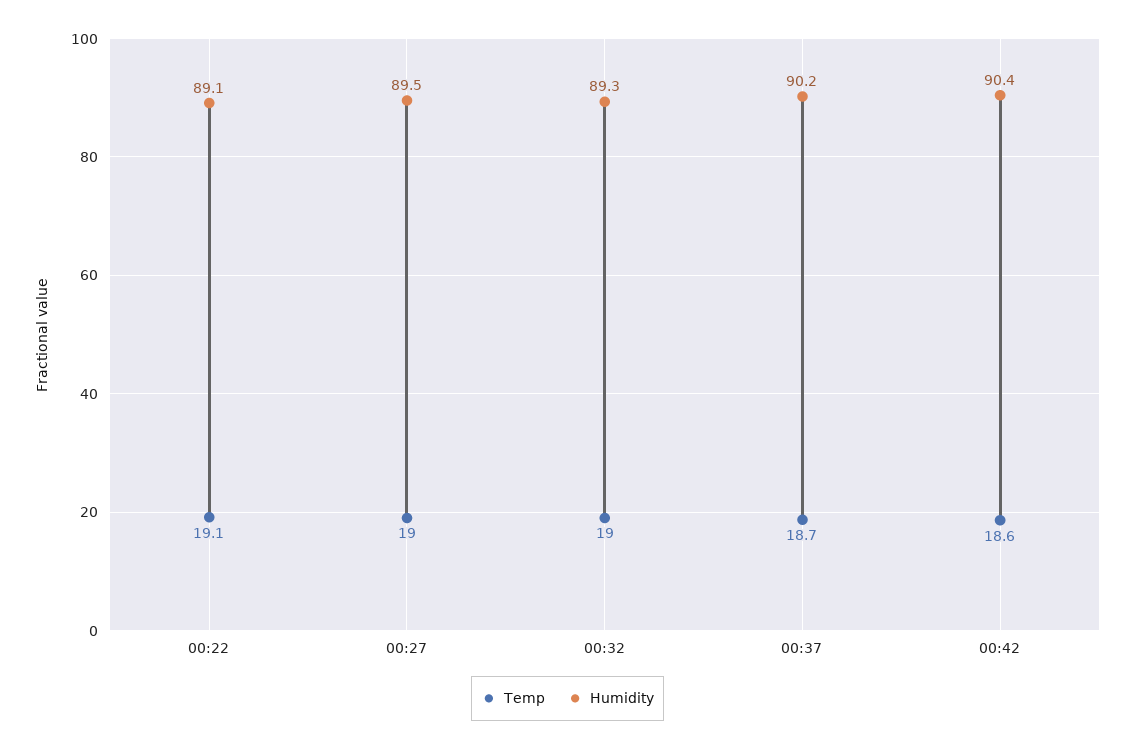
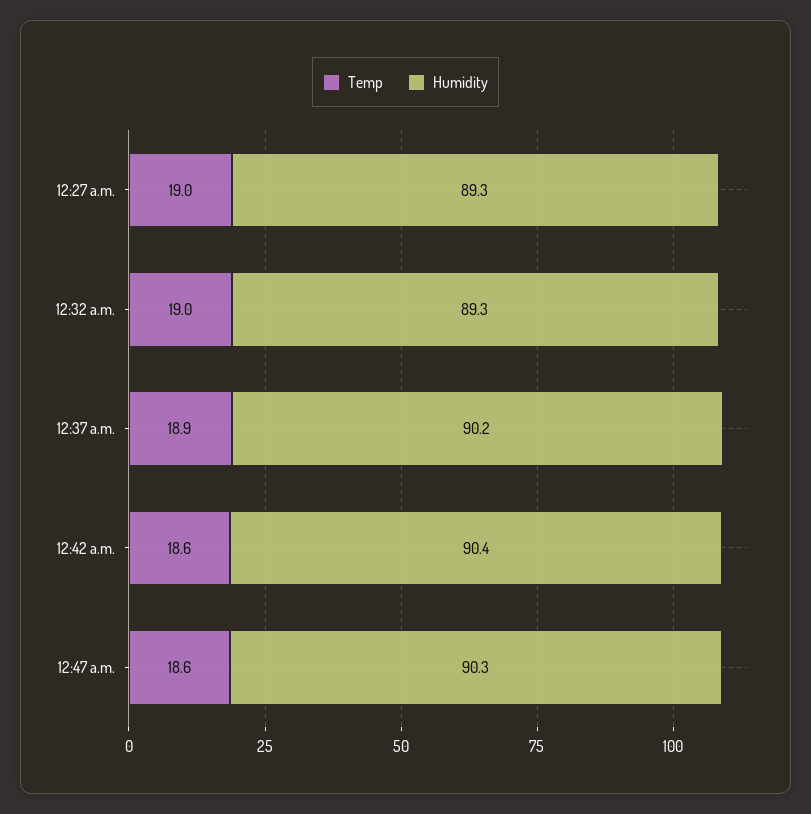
Temp, 00:22: 19.1 -> none
Humidity, 00:22: 89.1 -> none
Humidity, 00:27: 89.5 -> 89.3
Temp, 00:37: 18.7 -> 18.9
Temp, 12:47 a.m.: none -> 18.6
Humidity, 12:47 a.m.: none -> 90.3

